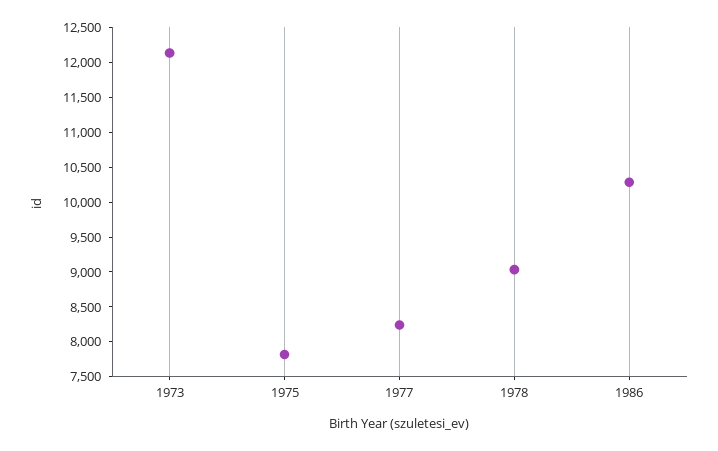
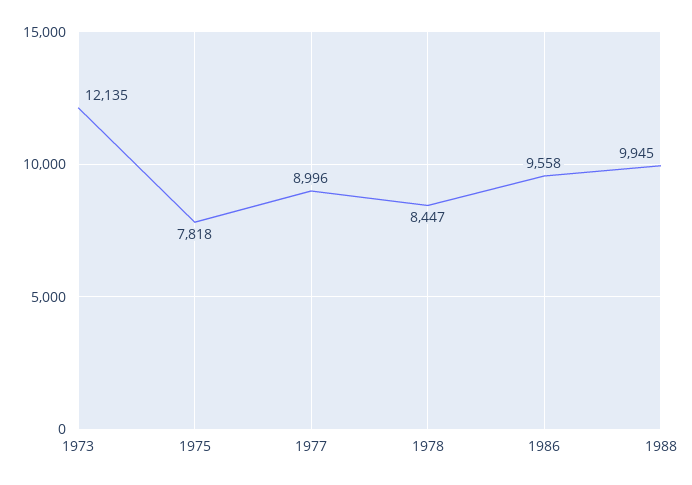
1977: 8250 -> 8996
1978: 9000 -> 8447
1986: 10250 -> 9558
1988: none -> 9945

